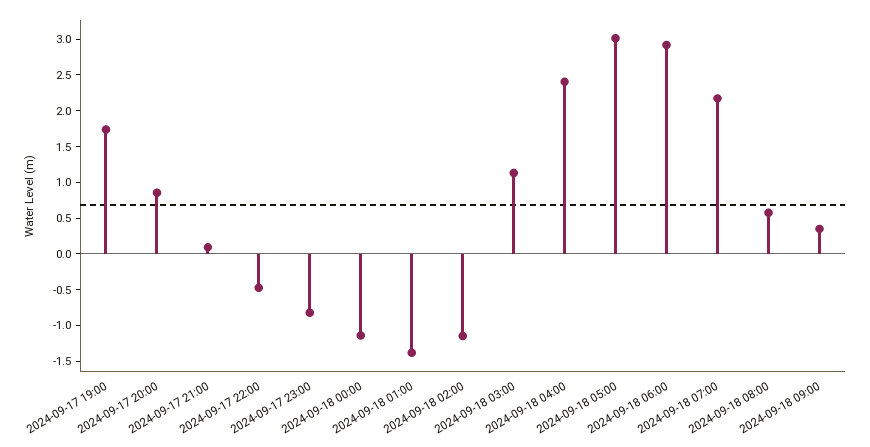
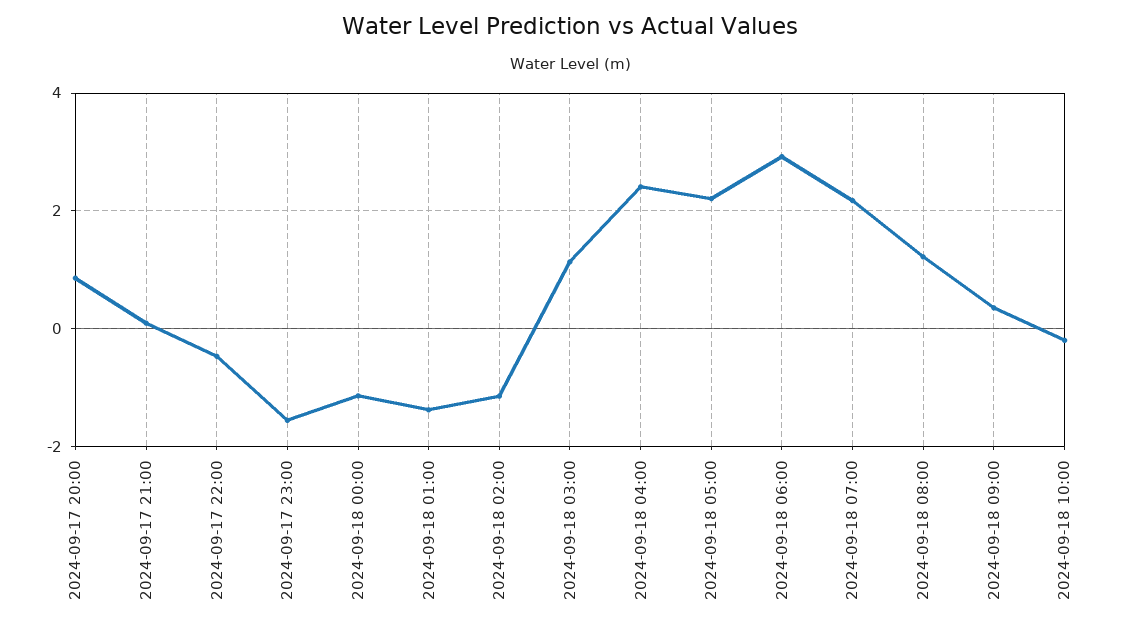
2024-09-17 19:00: 1.75 -> none
2024-09-17 23:00: -0.75 -> -1.6
2024-09-18 05:00: 3 -> 2.2
2024-09-18 08:00: 0.5 -> 1.2
2024-09-18 10:00: none -> -0.2

